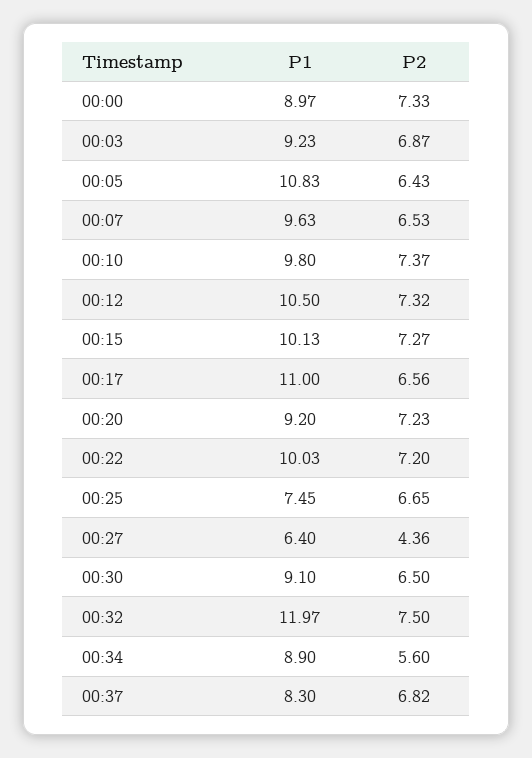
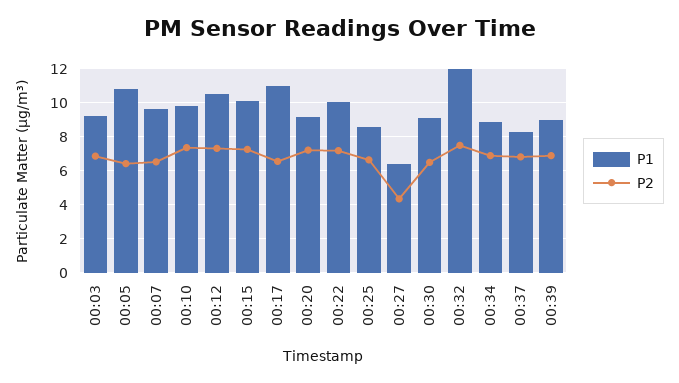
P1, 00:00: 8.97 -> none
P2, 00:00: 7.33 -> none
P1, 00:25: 7.45 -> 8.5
P2, 00:34: 5.6 -> 7
P1, 00:39: none -> 9
P2, 00:39: none -> 7

